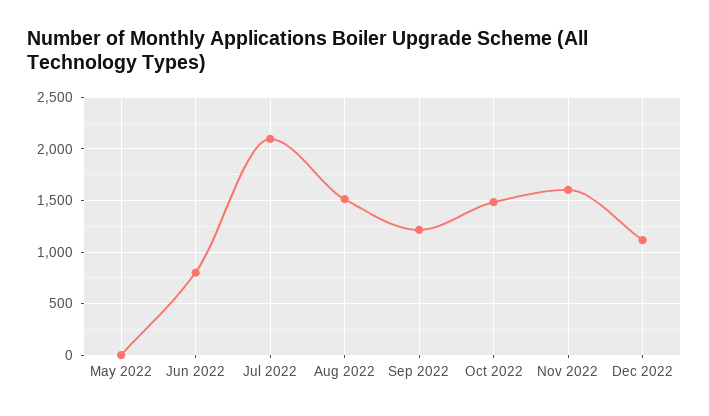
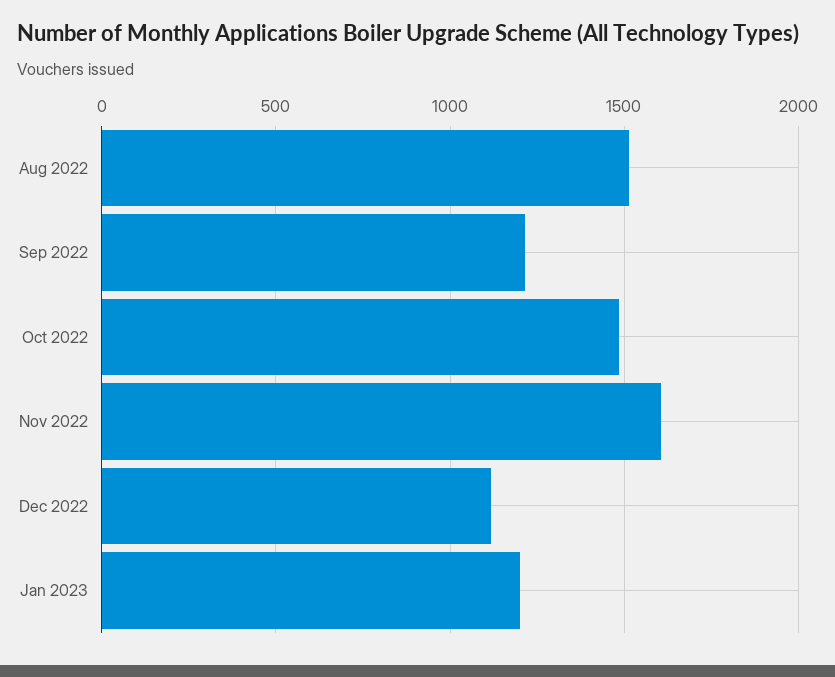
May 2022: 0 -> none
Jun 2022: 800 -> none
Jul 2022: 2100 -> none
Jan 2023: none -> 1200

